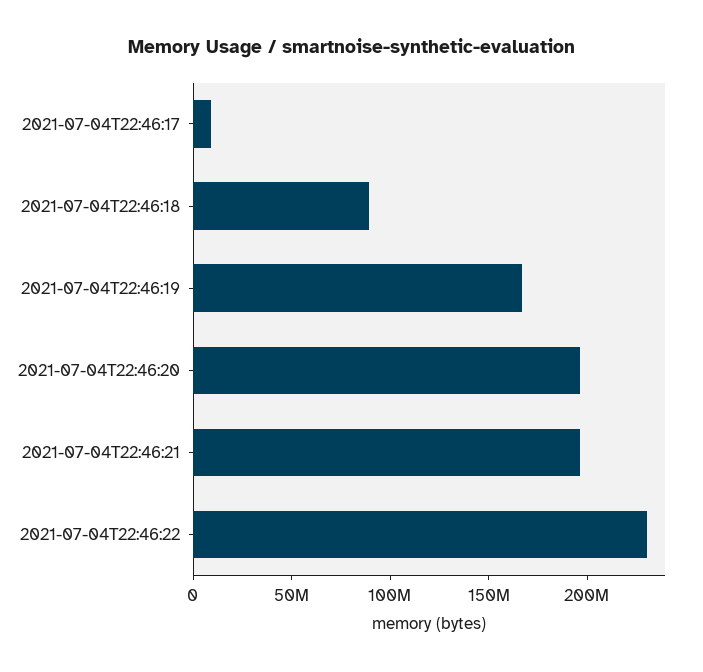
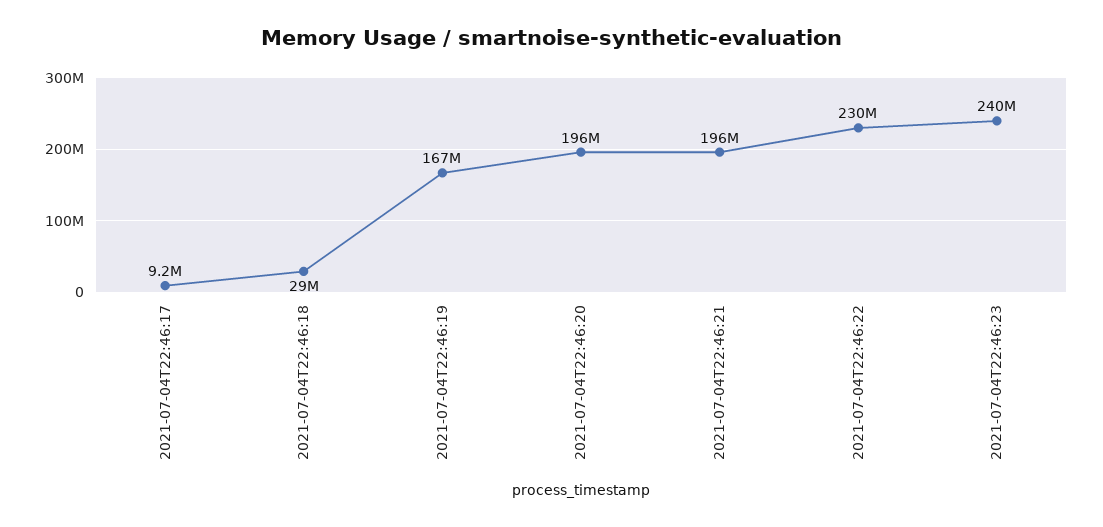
2021-07-04T22:46:18: 90000000 -> 29000000
2021-07-04T22:46:23: none -> 240000000

